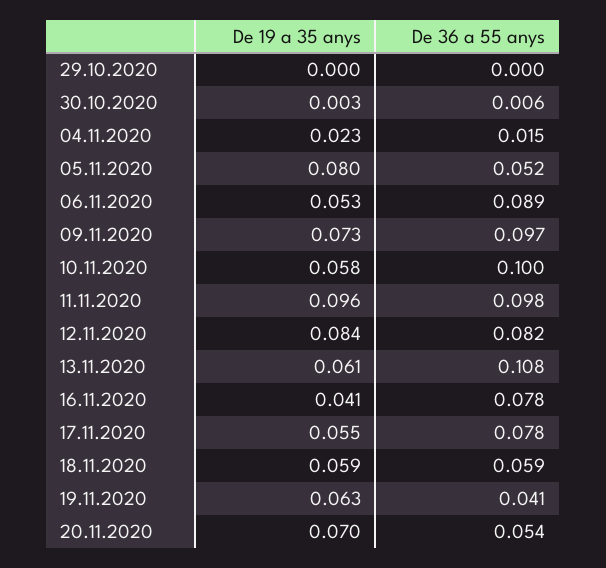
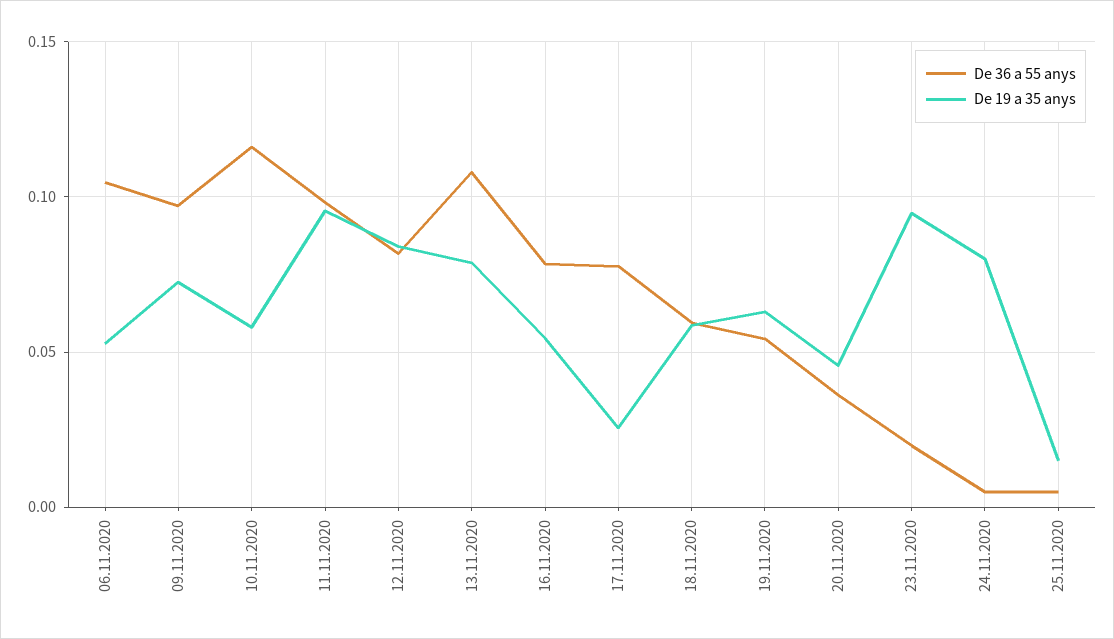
De 19 a 35 anys, 29.10.2020: 0 -> none
De 36 a 55 anys, 29.10.2020: 0 -> none
De 19 a 35 anys, 30.10.2020: 0.003 -> none
De 36 a 55 anys, 30.10.2020: 0.006 -> none
De 19 a 35 anys, 04.11.2020: 0.023 -> none
De 36 a 55 anys, 04.11.2020: 0.015 -> none
De 19 a 35 anys, 05.11.2020: 0.08 -> none
De 36 a 55 anys, 05.11.2020: 0.052 -> none
De 36 a 55 anys, 06.11.2020: 0.089 -> 0.105
De 36 a 55 anys, 10.11.2020: 0.1 -> 0.115
De 19 a 35 anys, 13.11.2020: 0.061 -> 0.08
De 19 a 35 anys, 16.11.2020: 0.041 -> 0.055
De 19 a 35 anys, 17.11.2020: 0.055 -> 0.025
De 36 a 55 anys, 19.11.2020: 0.041 -> 0.055
De 19 a 35 anys, 20.11.2020: 0.07 -> 0.045
De 36 a 55 anys, 20.11.2020: 0.054 -> 0.035
De 36 a 55 anys, 23.11.2020: none -> 0.02
De 19 a 35 anys, 23.11.2020: none -> 0.095
De 36 a 55 anys, 24.11.2020: none -> 0.005
De 19 a 35 anys, 24.11.2020: none -> 0.08
De 36 a 55 anys, 25.11.2020: none -> 0.005
De 19 a 35 anys, 25.11.2020: none -> 0.015

